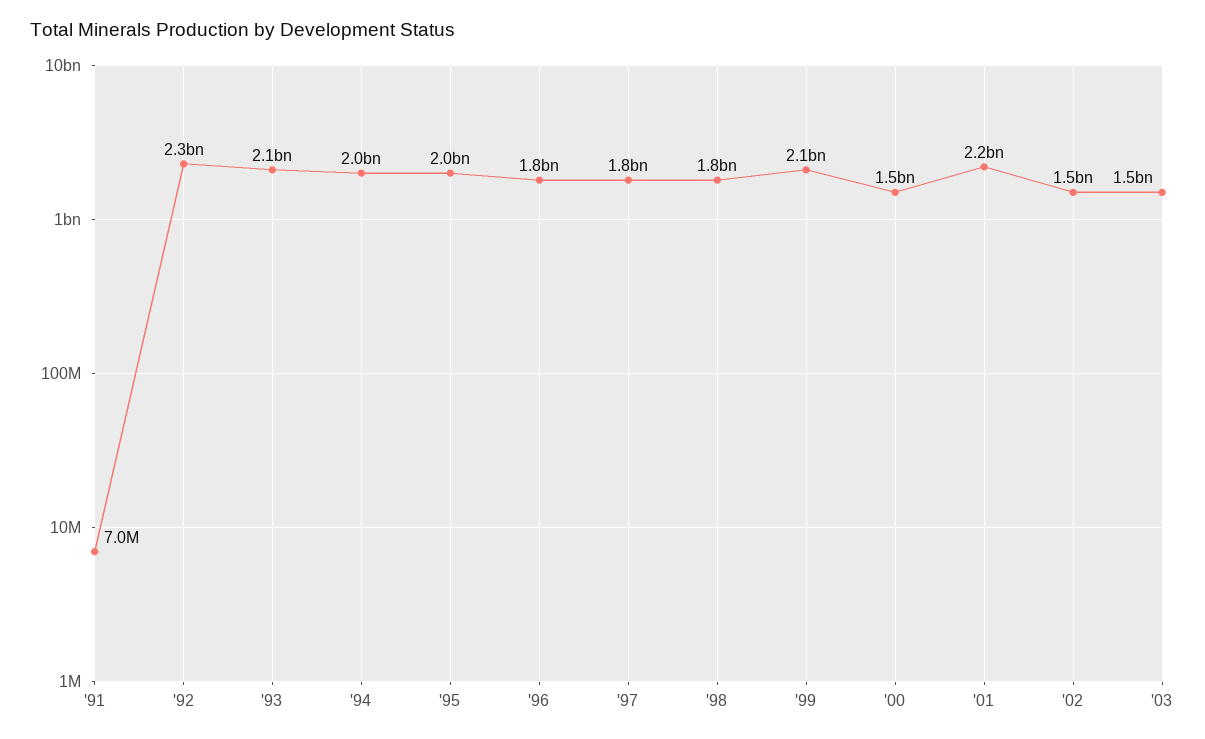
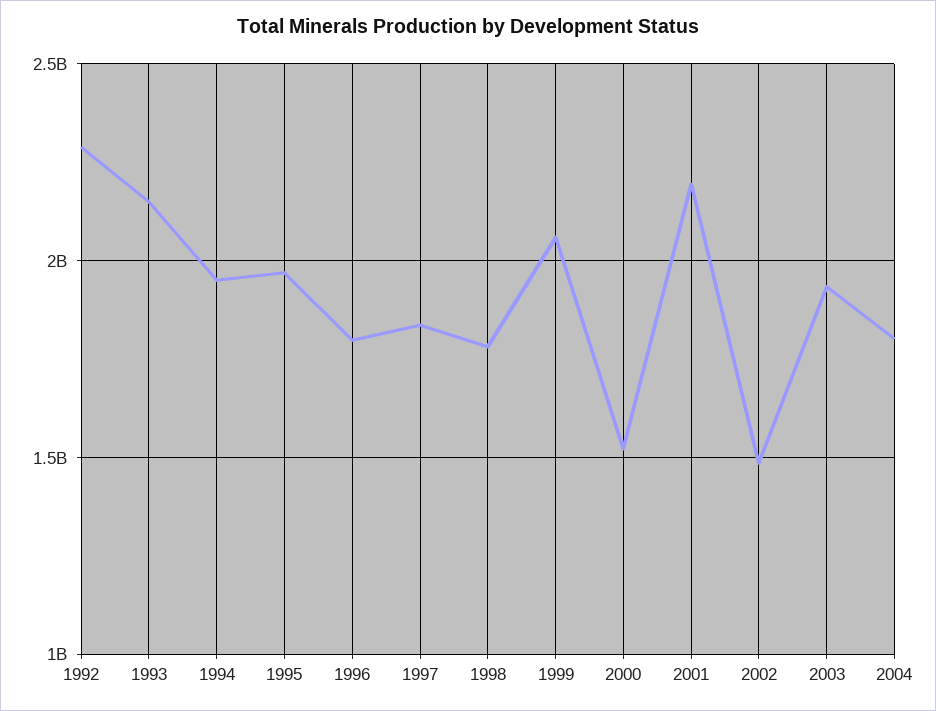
'91: 7000000 -> none
'03: 1500000000 -> 1950000000
2004: none -> 1800000000

